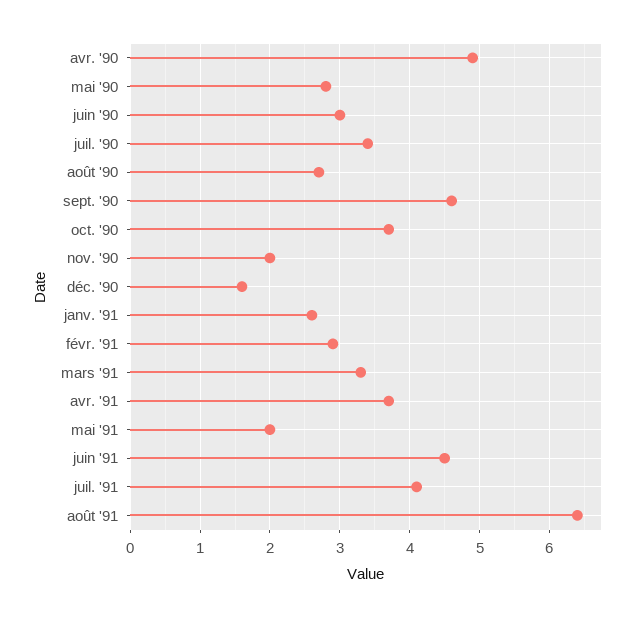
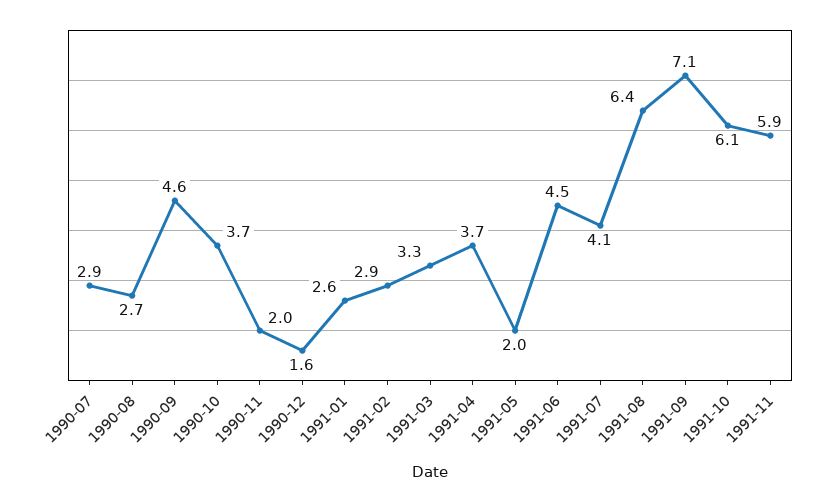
avr. '90: 4.9 -> none
mai '90: 2.8 -> none
juin '90: 3 -> none
juil. '90: 3.4 -> 2.9
1991-09: none -> 7.1
1991-10: none -> 6.1
1991-11: none -> 5.9

